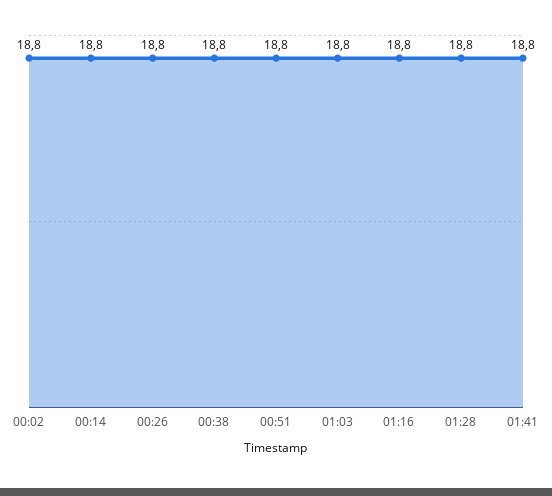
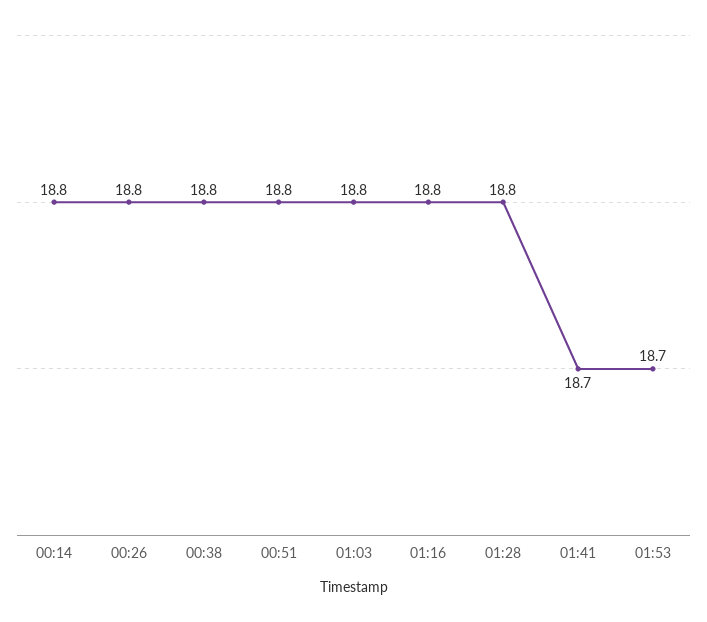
00:02: 18.8 -> none
01:41: 18.8 -> 18.7
01:53: none -> 18.7

